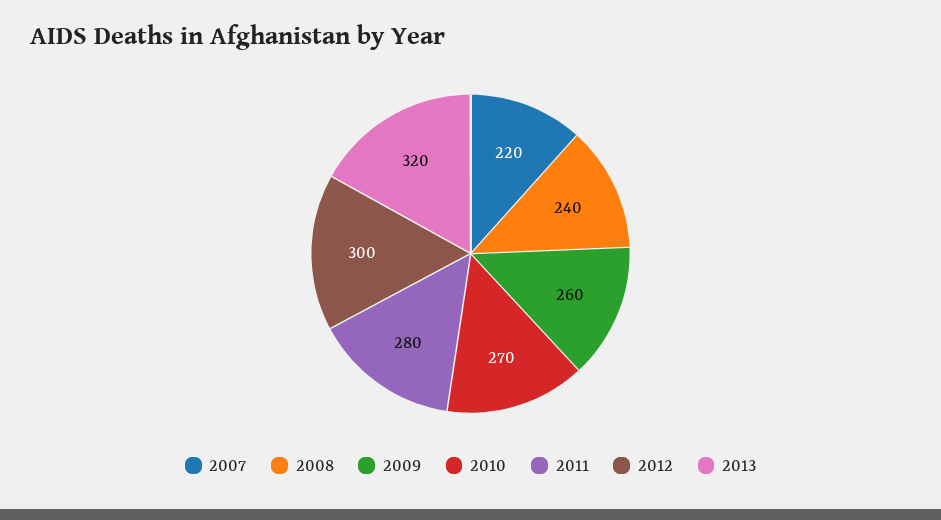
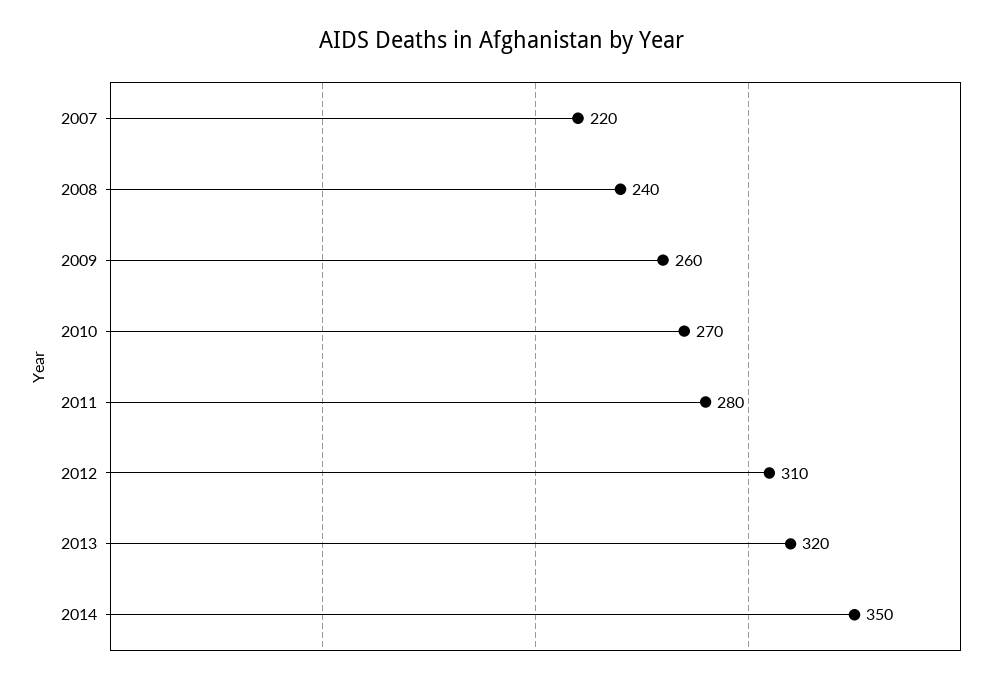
2012: 300 -> 310
2014: none -> 350

